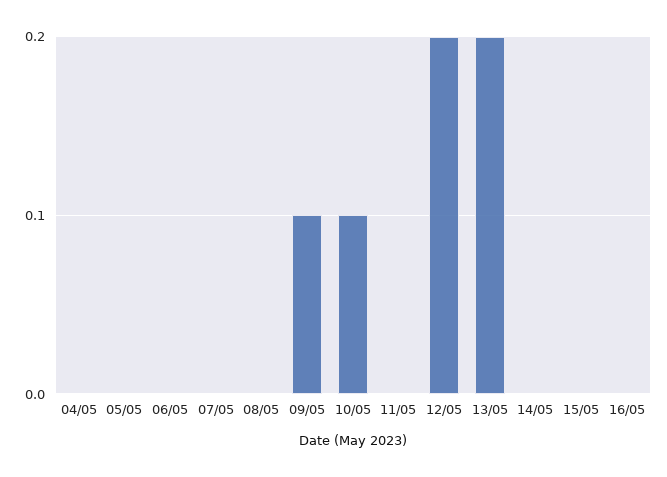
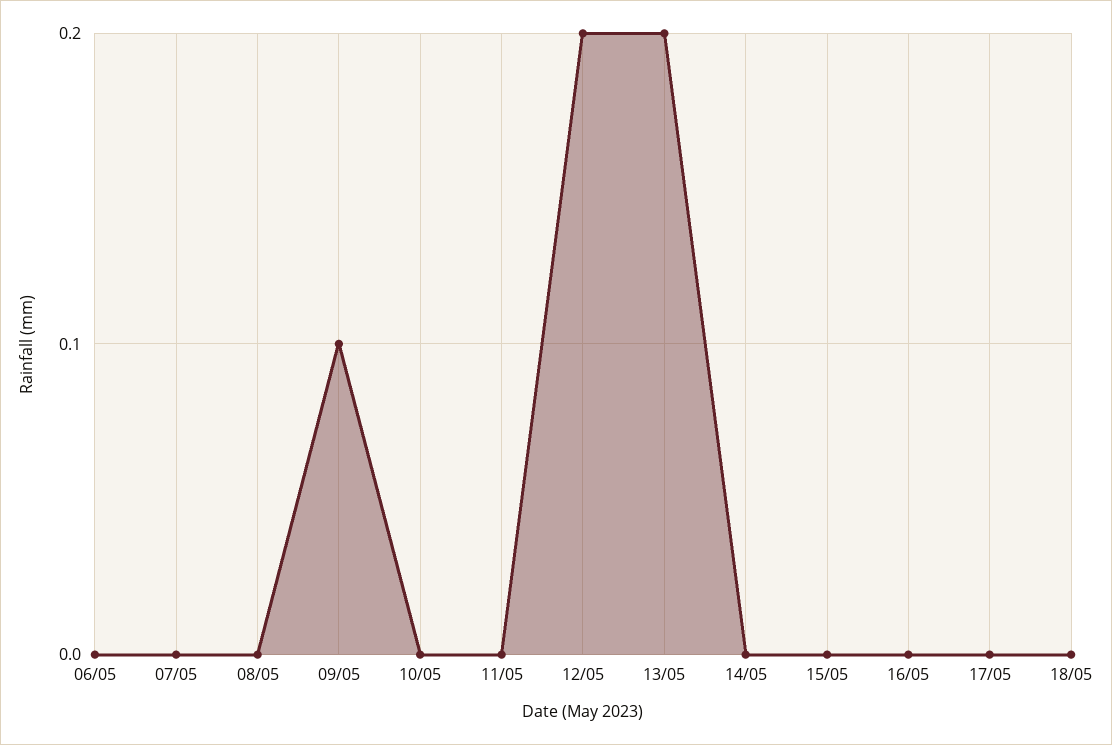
04/05: 0 -> none
05/05: 0 -> none
10/05: 0.1 -> 0
17/05: none -> 0
18/05: none -> 0

